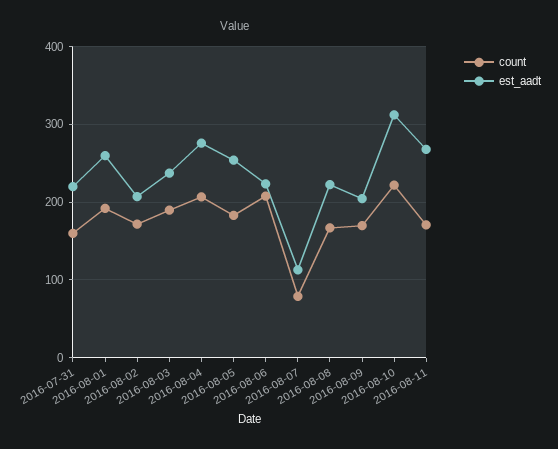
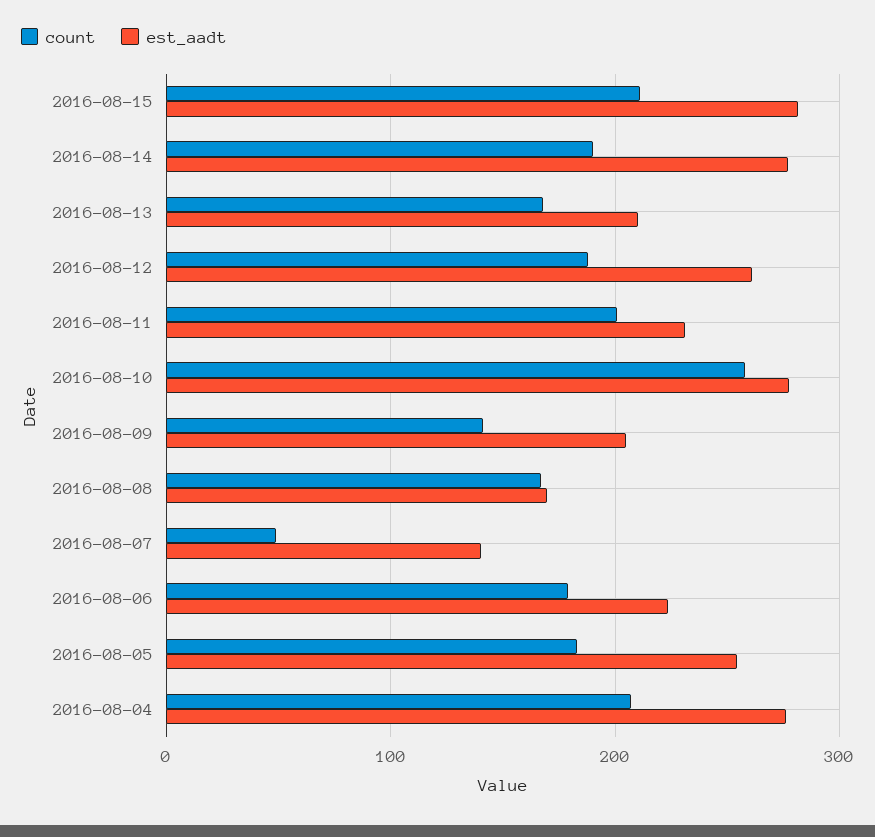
count, 2016-07-31: 160 -> none
est_aadt, 2016-07-31: 220 -> none
count, 2016-08-01: 190 -> none
est_aadt, 2016-08-01: 260 -> none
count, 2016-08-02: 170 -> none
est_aadt, 2016-08-02: 210 -> none
count, 2016-08-03: 190 -> none
est_aadt, 2016-08-03: 240 -> none
count, 2016-08-06: 210 -> 180
count, 2016-08-07: 80 -> 50
est_aadt, 2016-08-07: 110 -> 140
est_aadt, 2016-08-08: 220 -> 170
count, 2016-08-09: 170 -> 140
count, 2016-08-10: 220 -> 260
est_aadt, 2016-08-10: 310 -> 280
count, 2016-08-11: 170 -> 200
est_aadt, 2016-08-11: 270 -> 230
count, 2016-08-15: none -> 210
est_aadt, 2016-08-15: none -> 280
count, 2016-08-14: none -> 190
est_aadt, 2016-08-14: none -> 280
count, 2016-08-13: none -> 170
est_aadt, 2016-08-13: none -> 210
count, 2016-08-12: none -> 190
est_aadt, 2016-08-12: none -> 260

